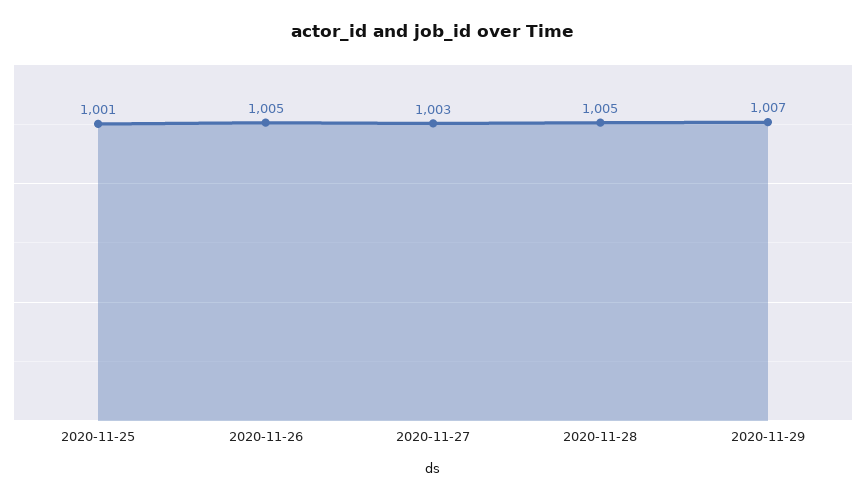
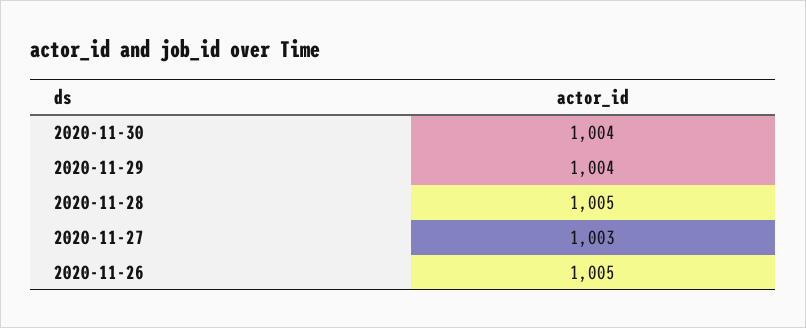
2020-11-25: 1001 -> none
2020-11-29: 1007 -> 1004
2020-11-30: none -> 1004

